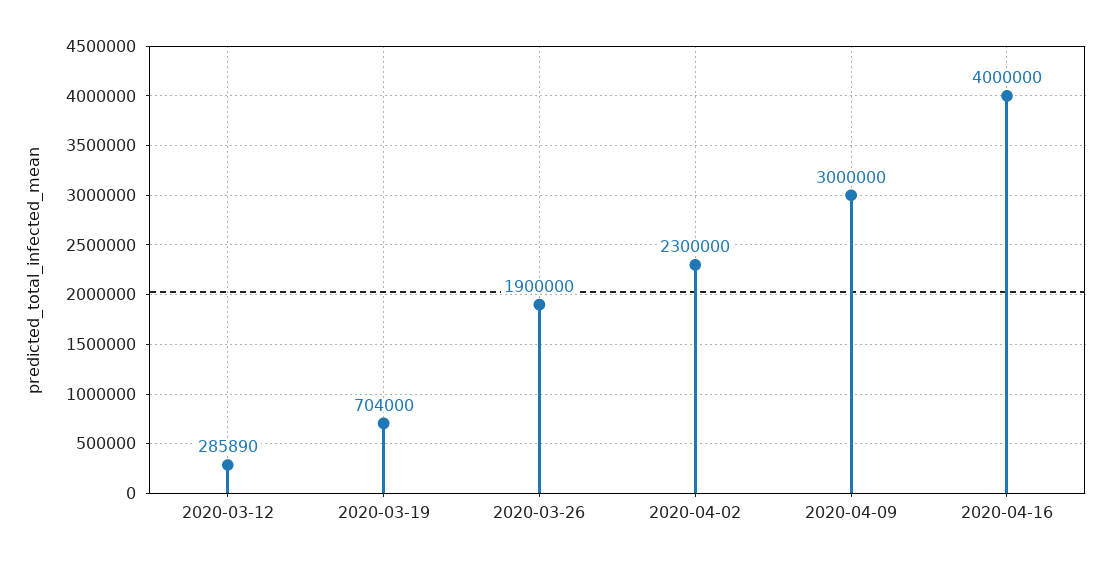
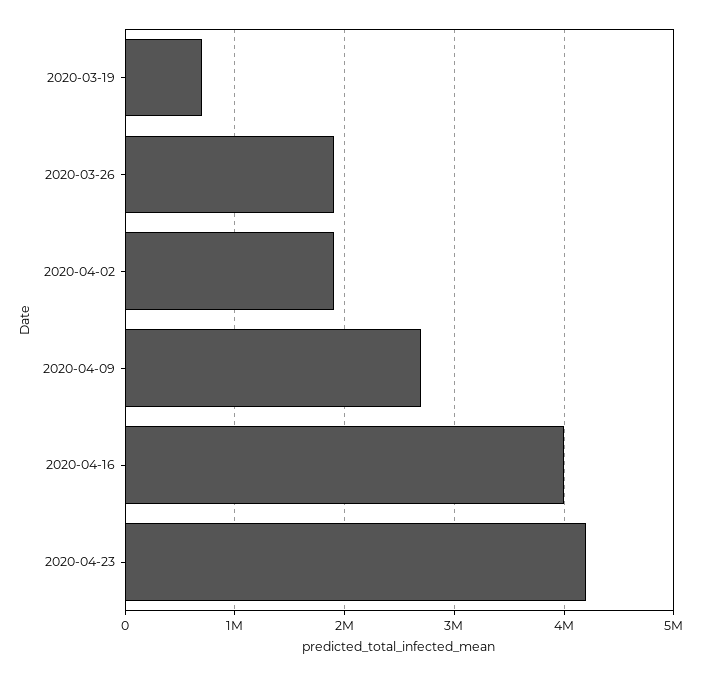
2020-03-12: 285890 -> none
2020-04-02: 2300000 -> 1900000
2020-04-09: 3000000 -> 2700000
2020-04-23: none -> 4200000

